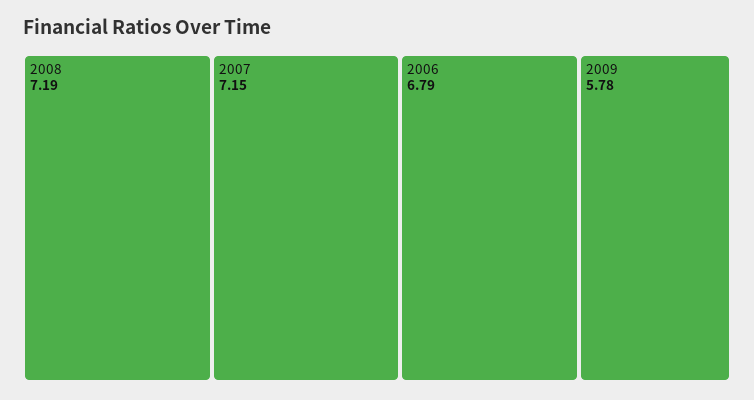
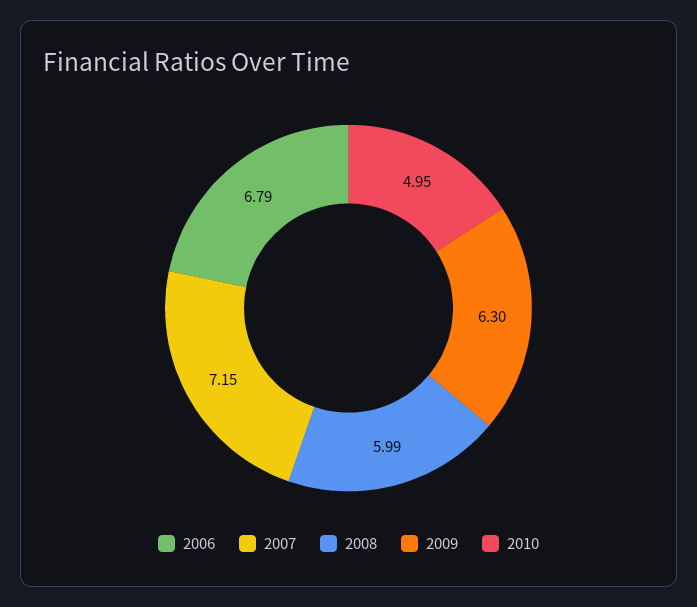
2008: 7.19 -> 5.99
2009: 5.78 -> 6.3
2010: none -> 4.95

